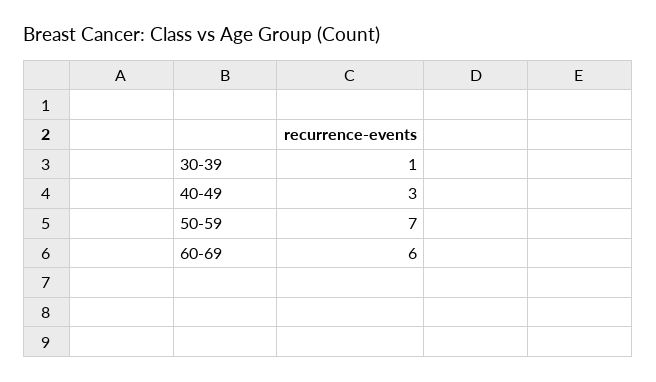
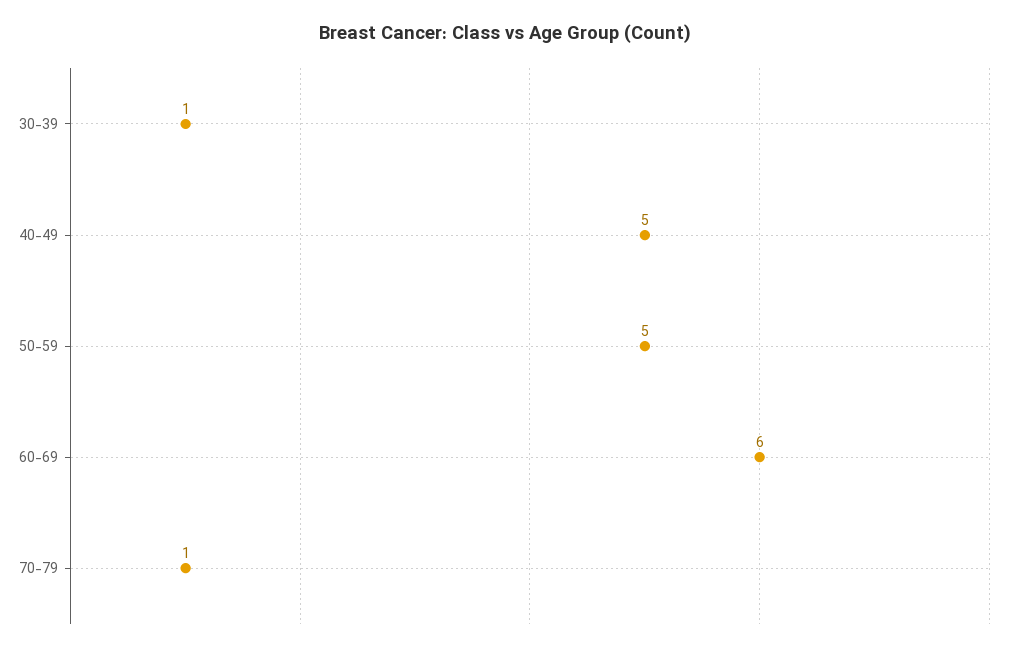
40-49: 3 -> 5
50-59: 7 -> 5
70-79: none -> 1

